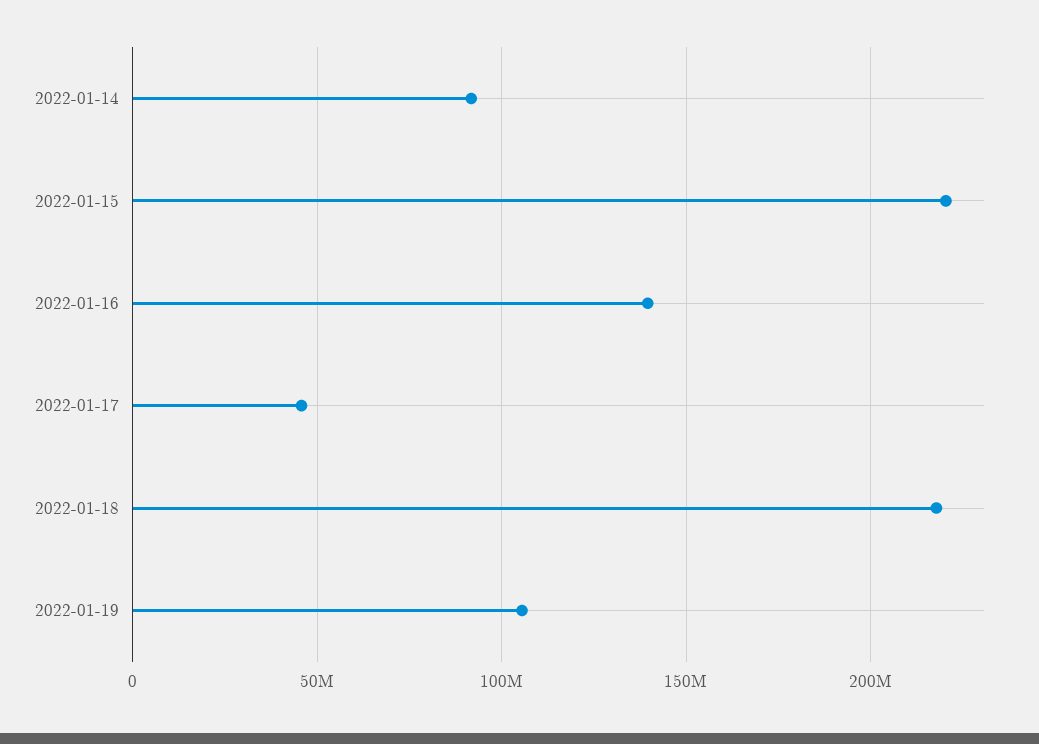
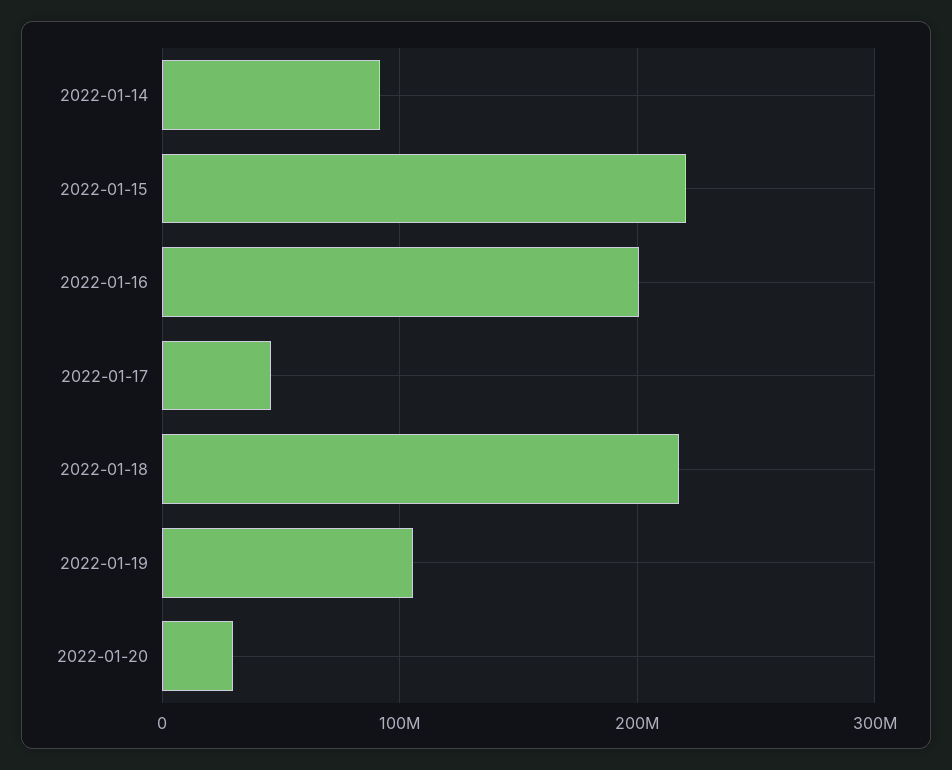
2022-01-16: 140000000 -> 200000000
2022-01-20: none -> 30000000

